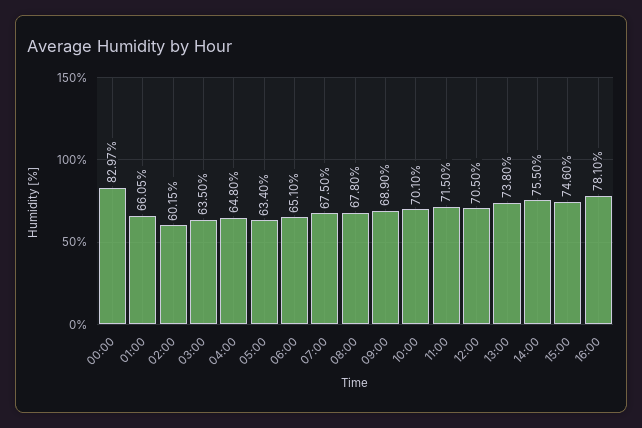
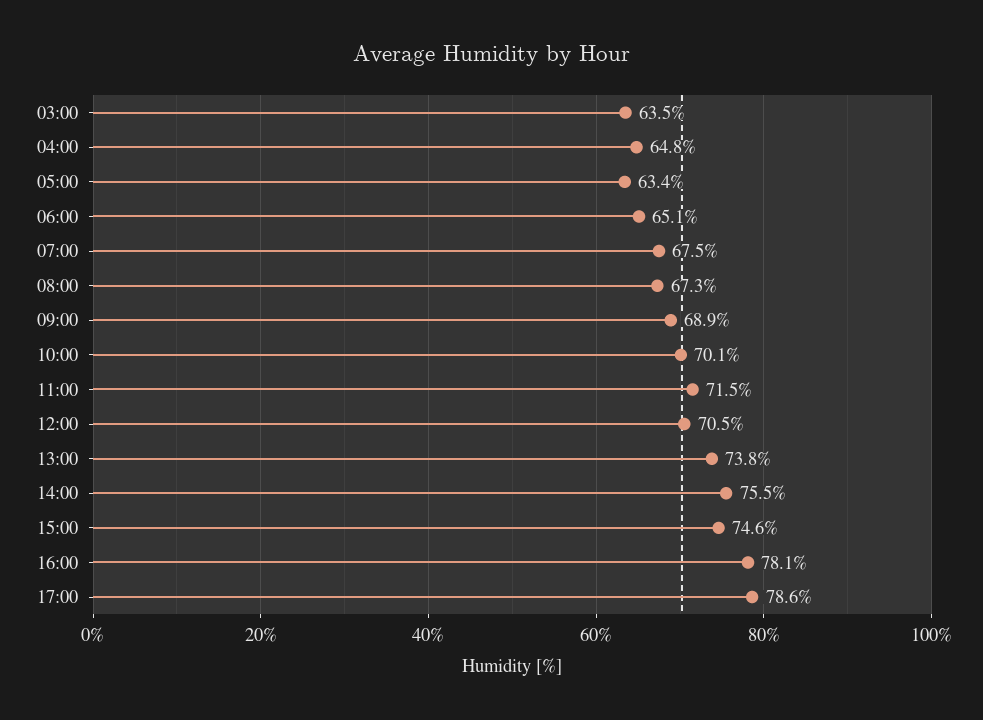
00:00: 82.97 -> none
01:00: 66.05 -> none
02:00: 60.15 -> none
08:00: 67.8 -> 67.3
17:00: none -> 78.6

